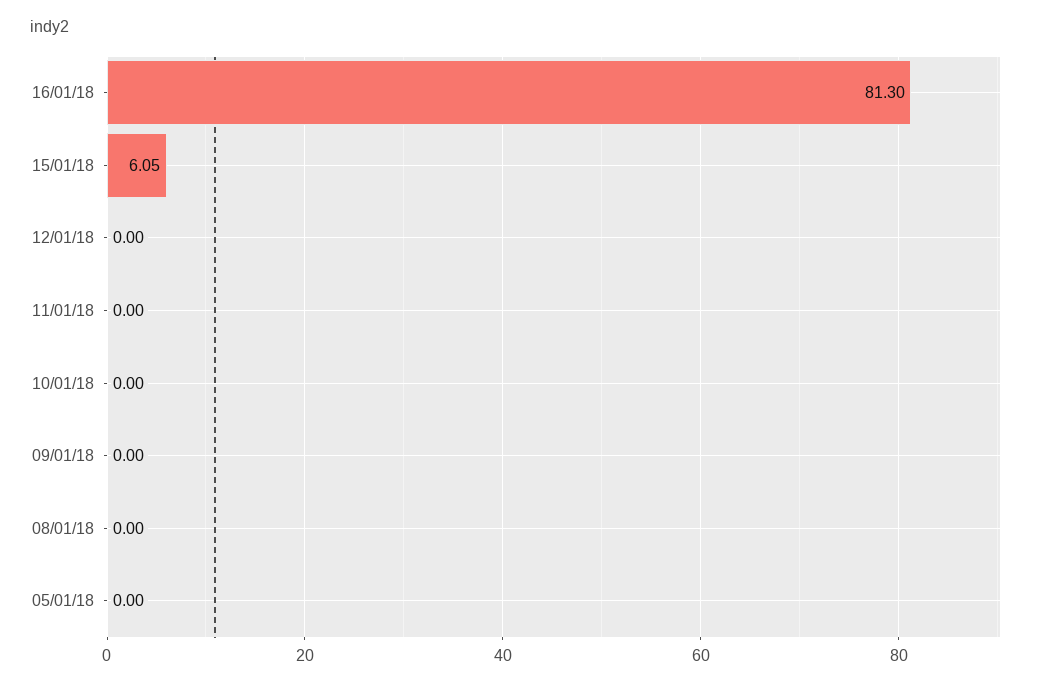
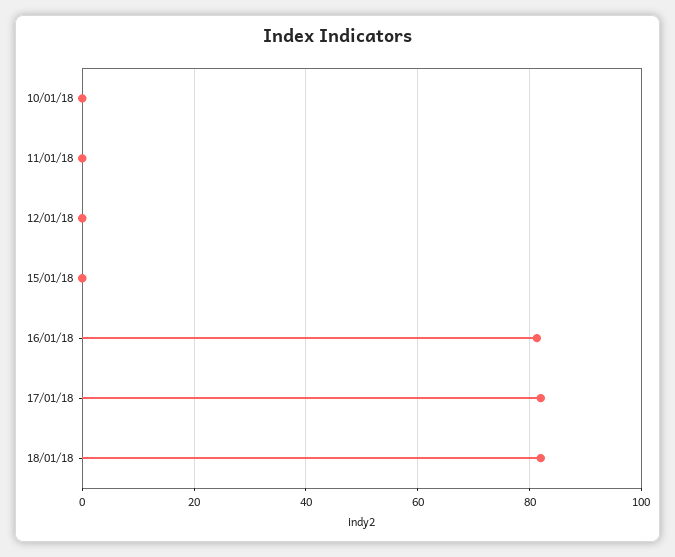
15/01/18: 6.05 -> 0
09/01/18: 0 -> none
08/01/18: 0 -> none
05/01/18: 0 -> none
17/01/18: none -> 82
18/01/18: none -> 82

